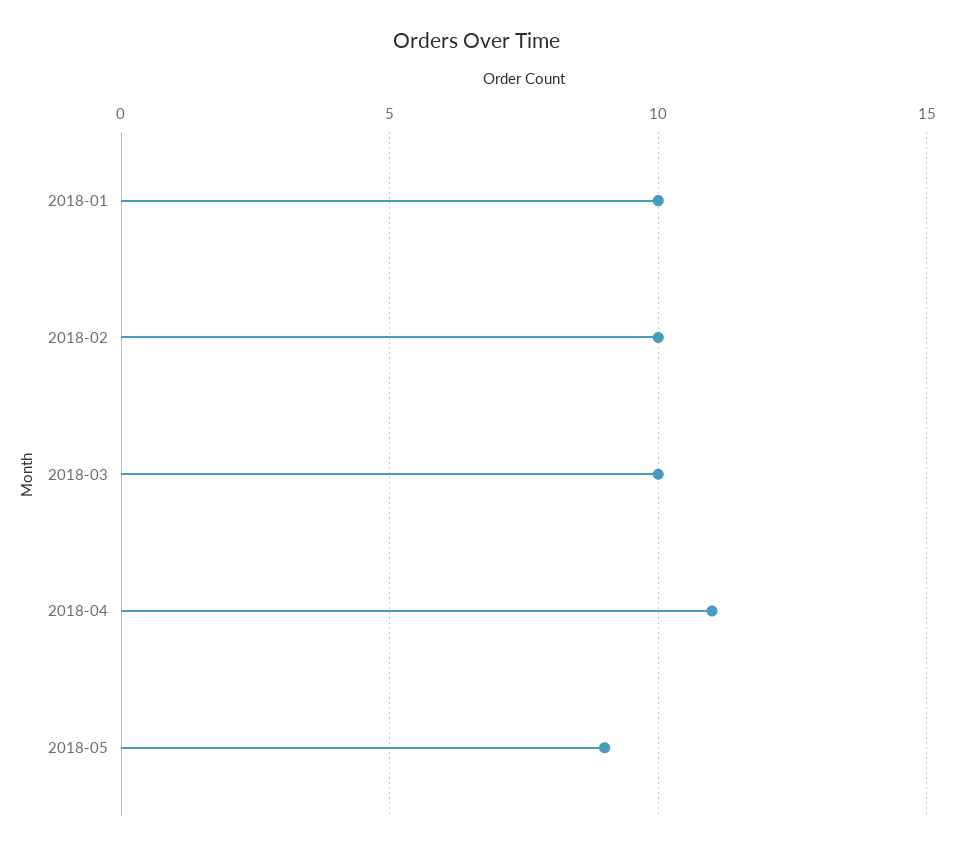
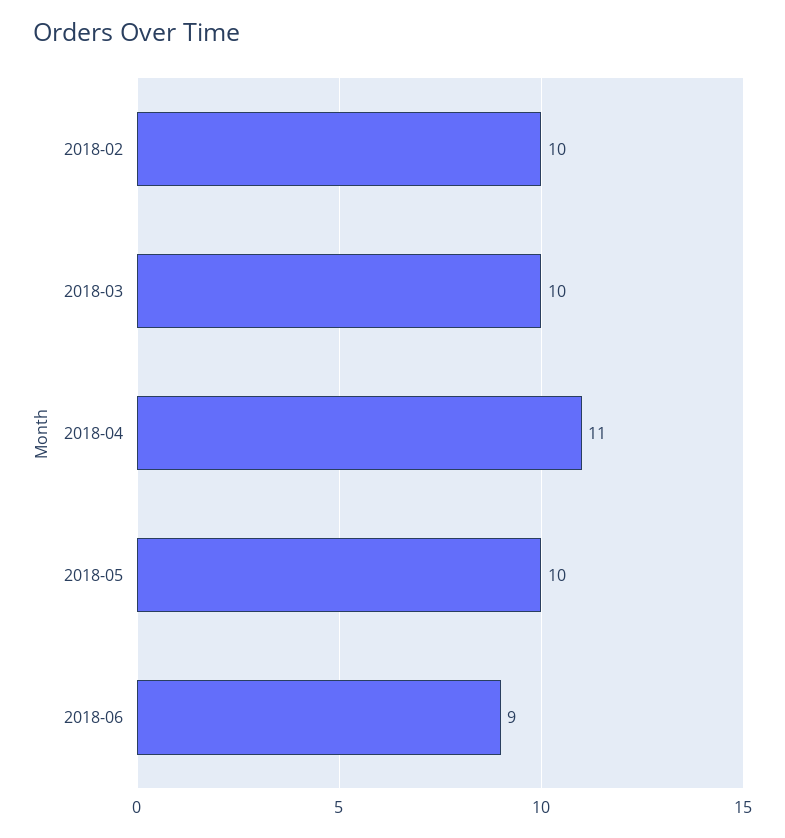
2018-01: 10 -> none
2018-05: 9 -> 10
2018-06: none -> 9

